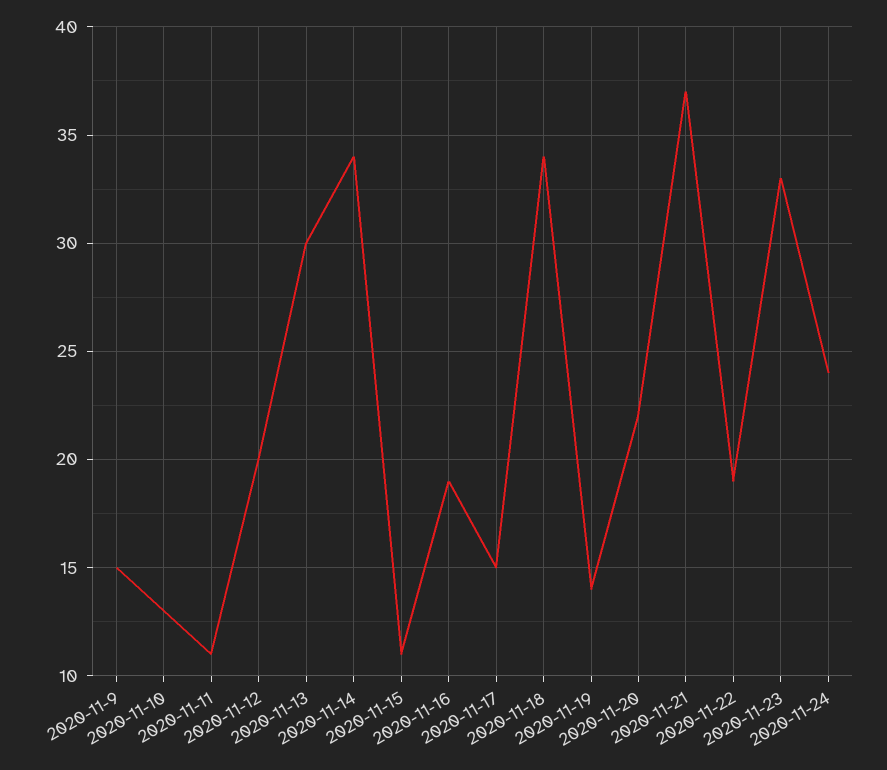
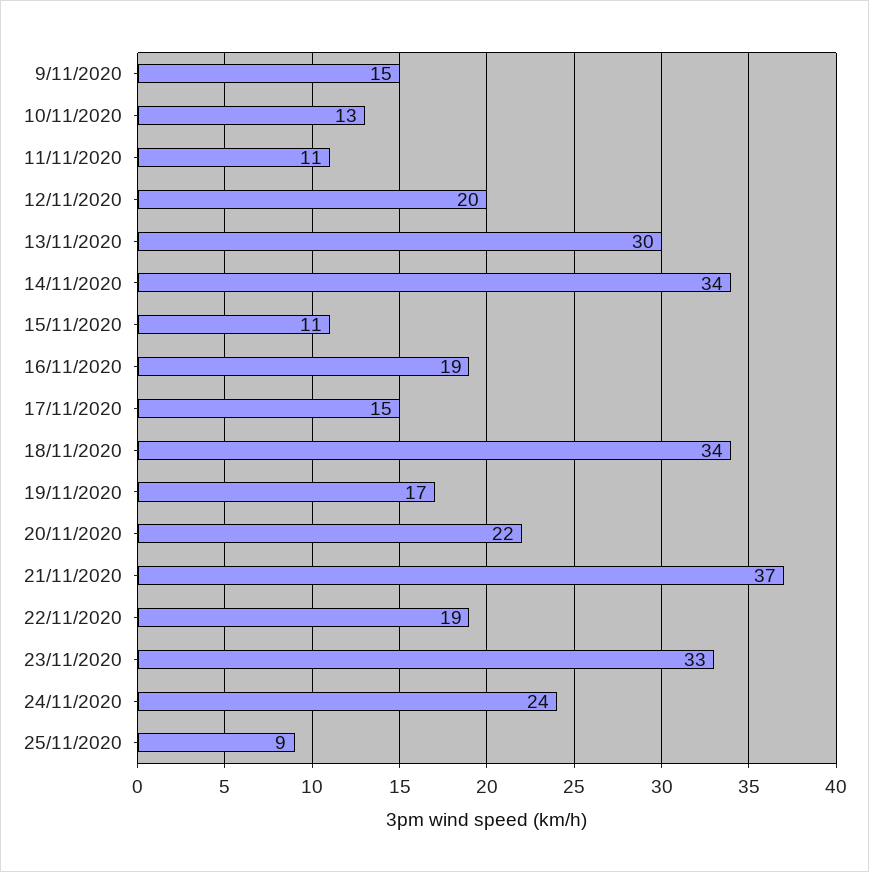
2020-11-19: 14 -> 17
25/11/2020: none -> 9

